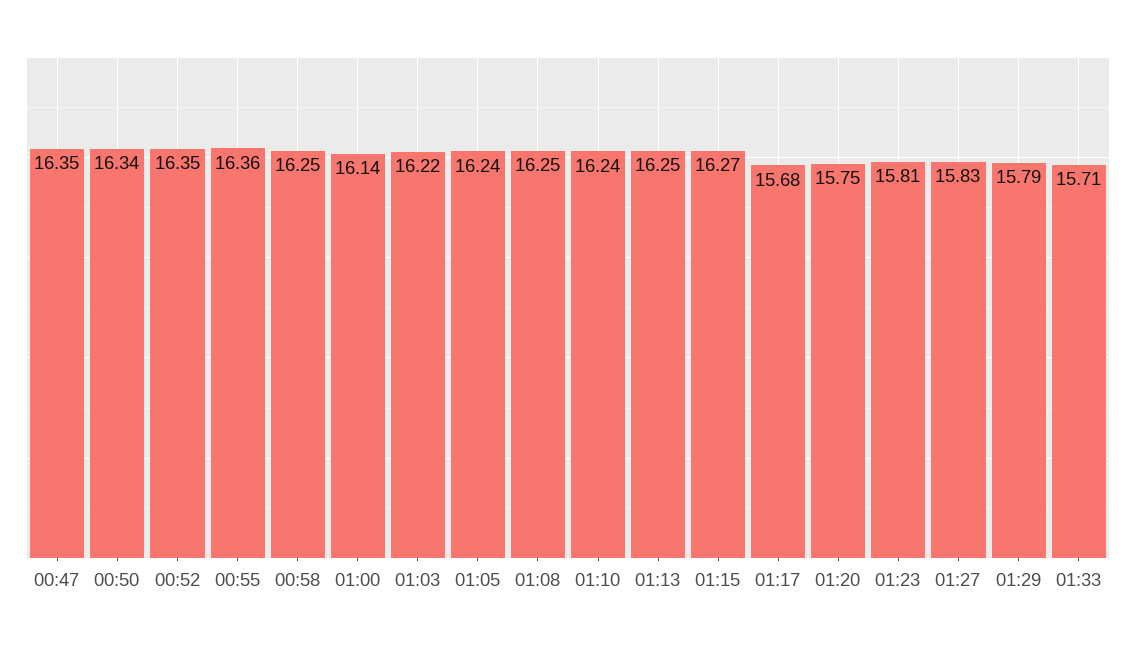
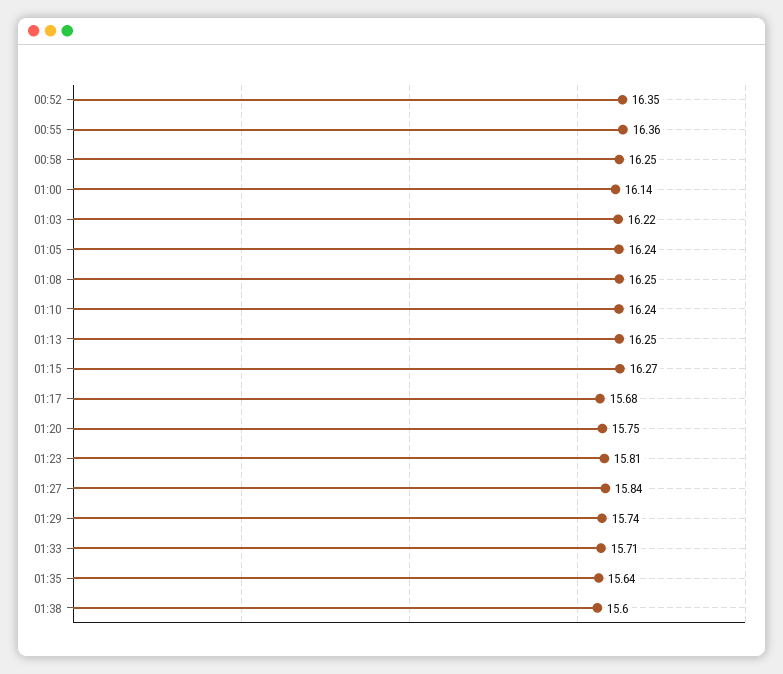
00:47: 16.35 -> none
00:50: 16.34 -> none
01:27: 15.83 -> 15.84
01:29: 15.79 -> 15.74
01:35: none -> 15.64
01:38: none -> 15.6

